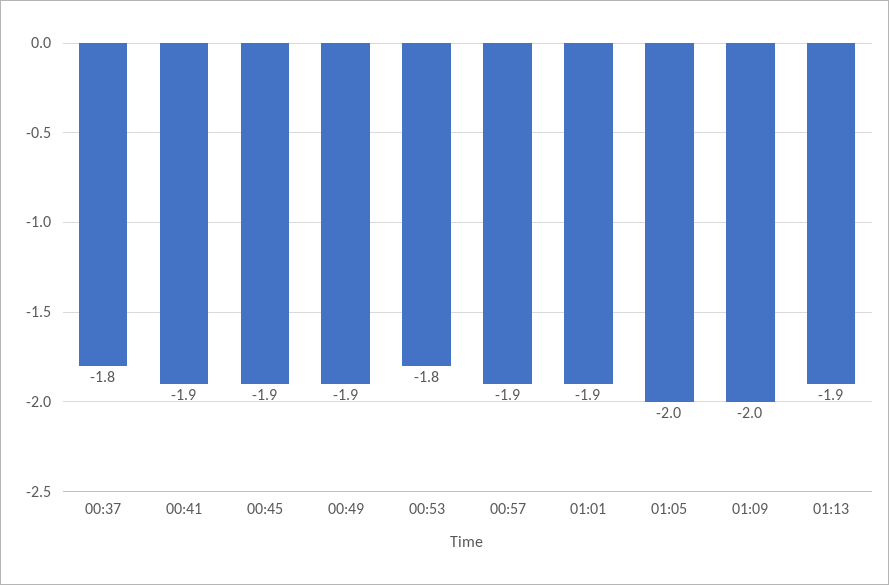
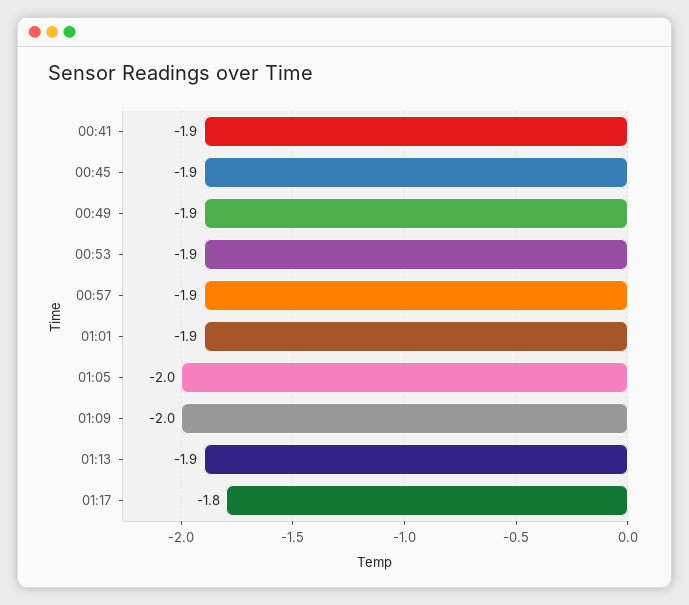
00:37: -1.8 -> none
00:53: -1.8 -> -1.9
01:17: none -> -1.8

